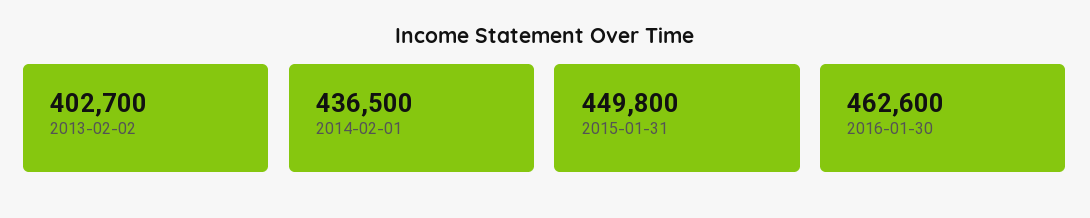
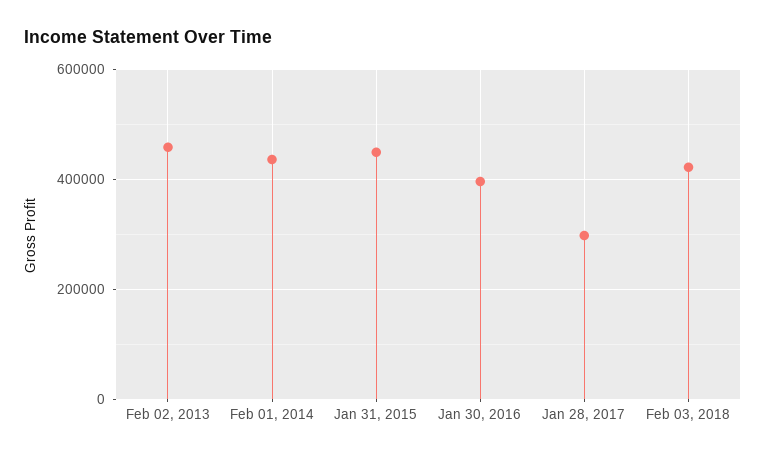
2013-02-02: 402700 -> 460000
2016-01-30: 462600 -> 400000
Jan 28, 2017: none -> 300000
Feb 03, 2018: none -> 420000

